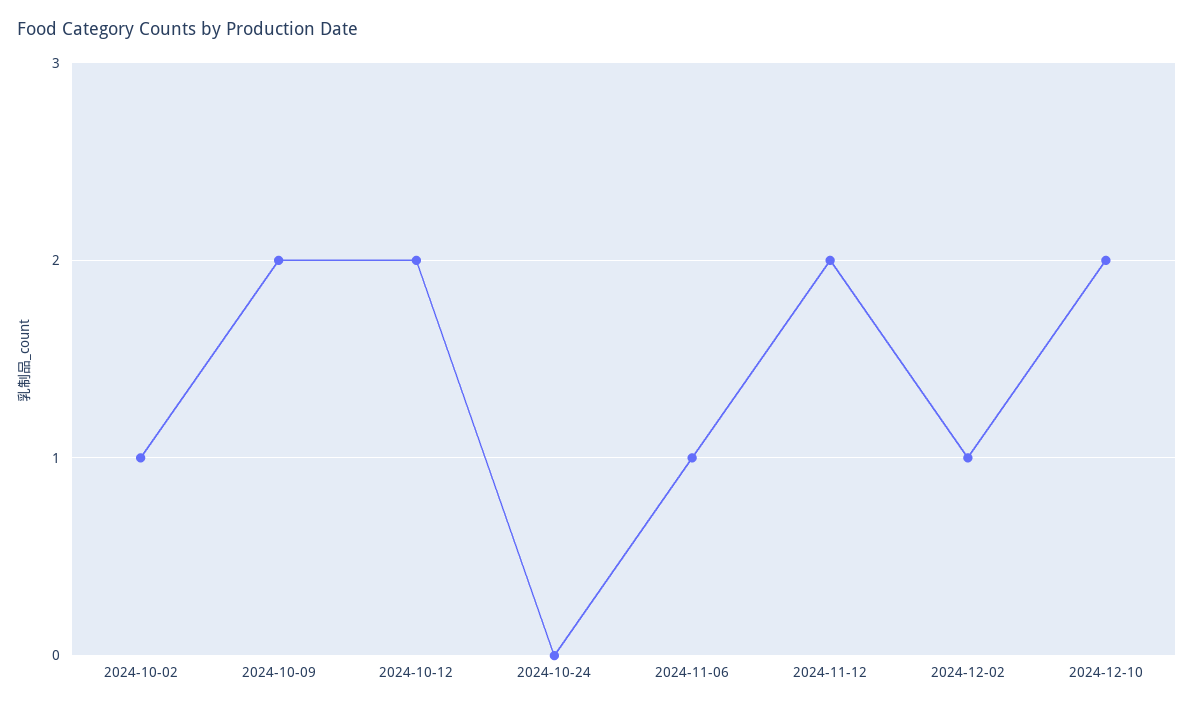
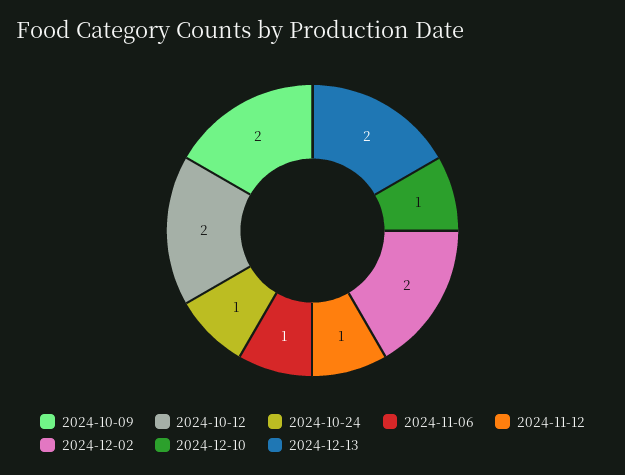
2024-10-02: 1 -> none
2024-10-24: 0 -> 1
2024-11-12: 2 -> 1
2024-12-02: 1 -> 2
2024-12-10: 2 -> 1
2024-12-13: none -> 2

